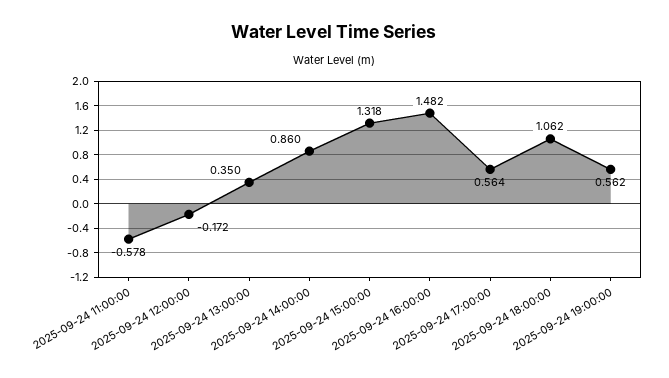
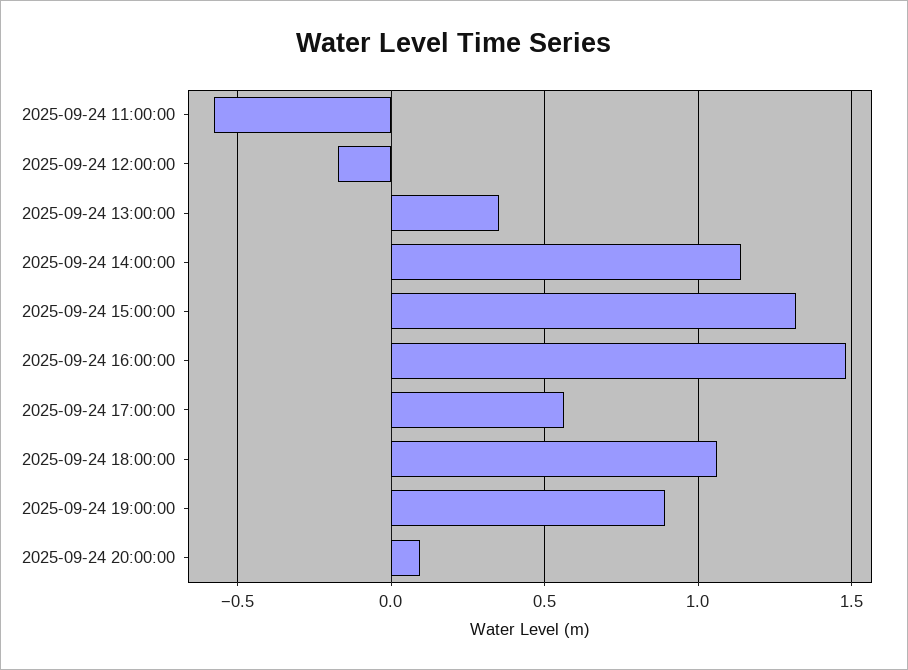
2025-09-24 14:00:00: 0.86 -> 1.15
2025-09-24 19:00:00: 0.562 -> 0.9
2025-09-24 20:00:00: none -> 0.1

